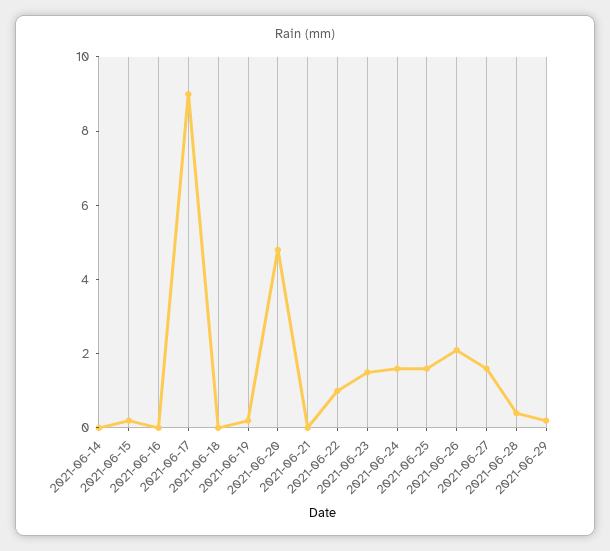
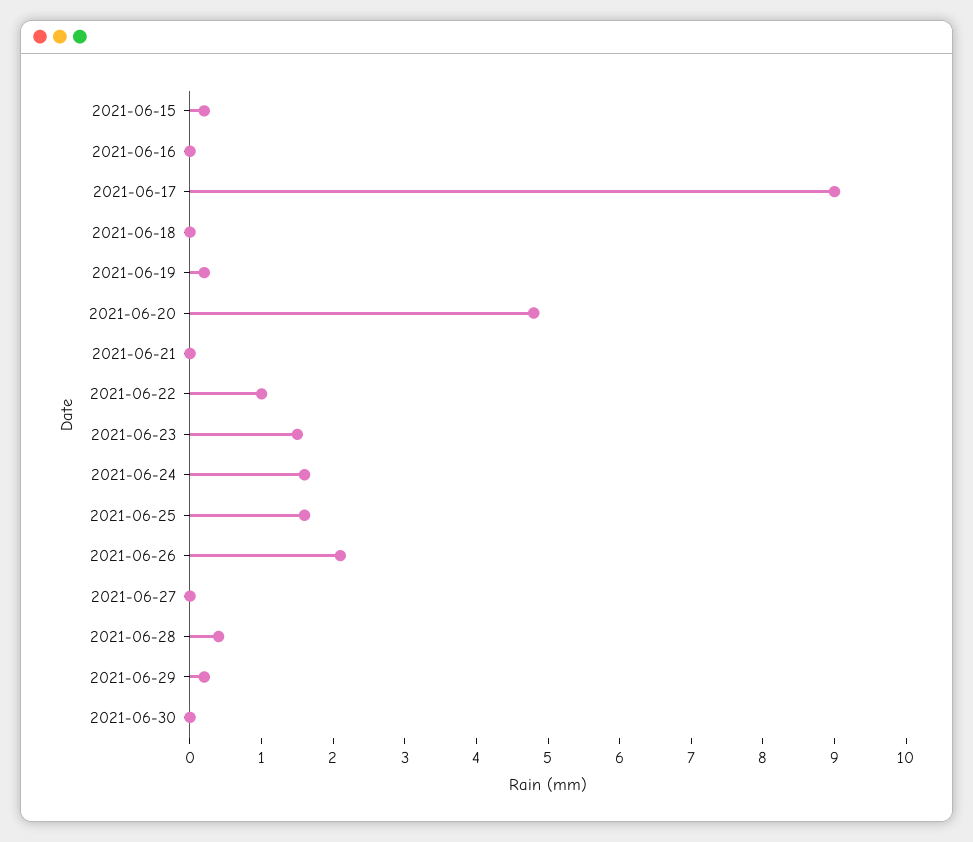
2021-06-14: 0 -> none
2021-06-27: 1.5 -> 0
2021-06-30: none -> 0

